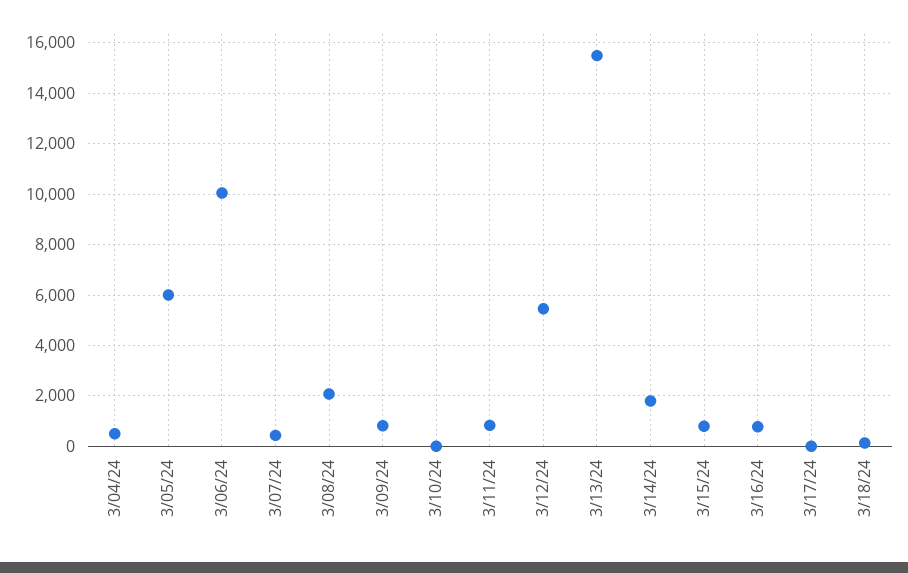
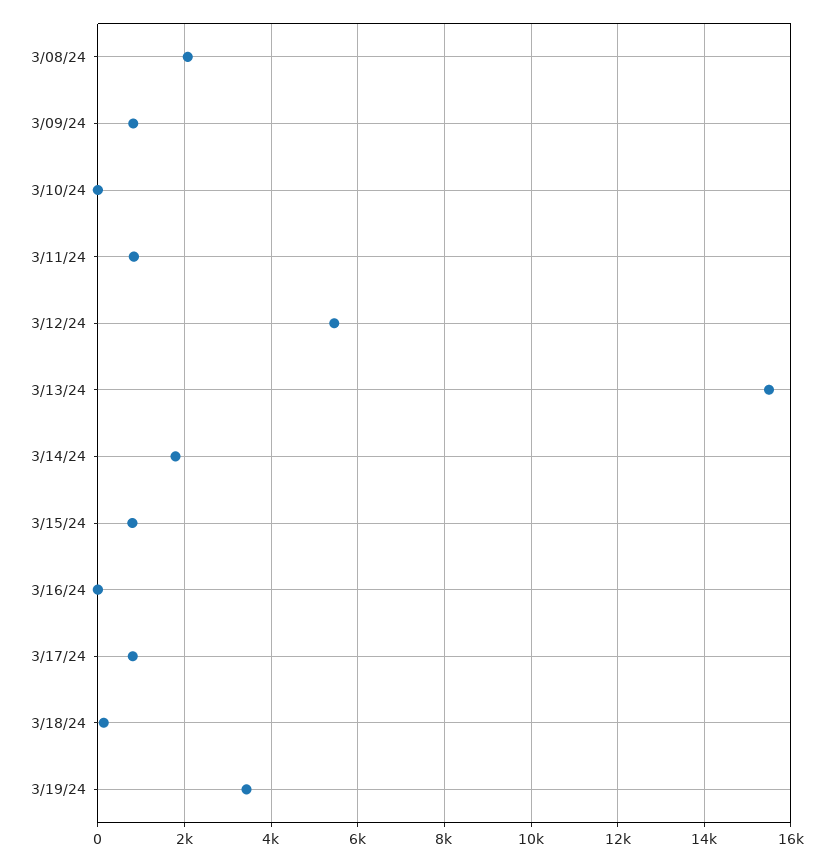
3/04/24: 500 -> none
3/05/24: 6000 -> none
3/06/24: 10000 -> none
3/07/24: 500 -> none
3/16/24: 750 -> 0
3/17/24: 0 -> 800
3/19/24: none -> 3400

